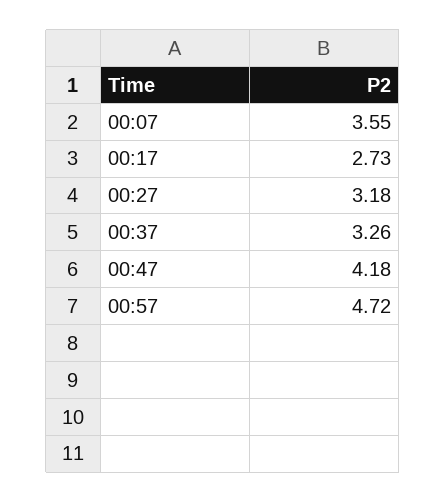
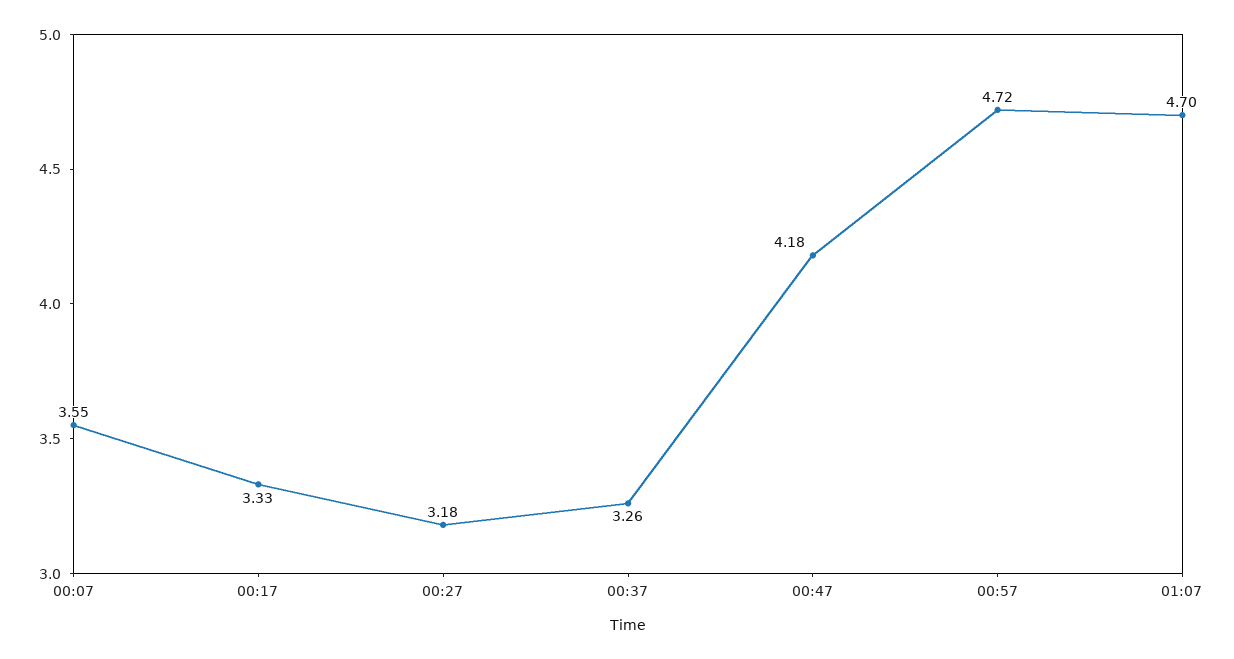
00:17: 2.73 -> 3.33
01:07: none -> 4.7

